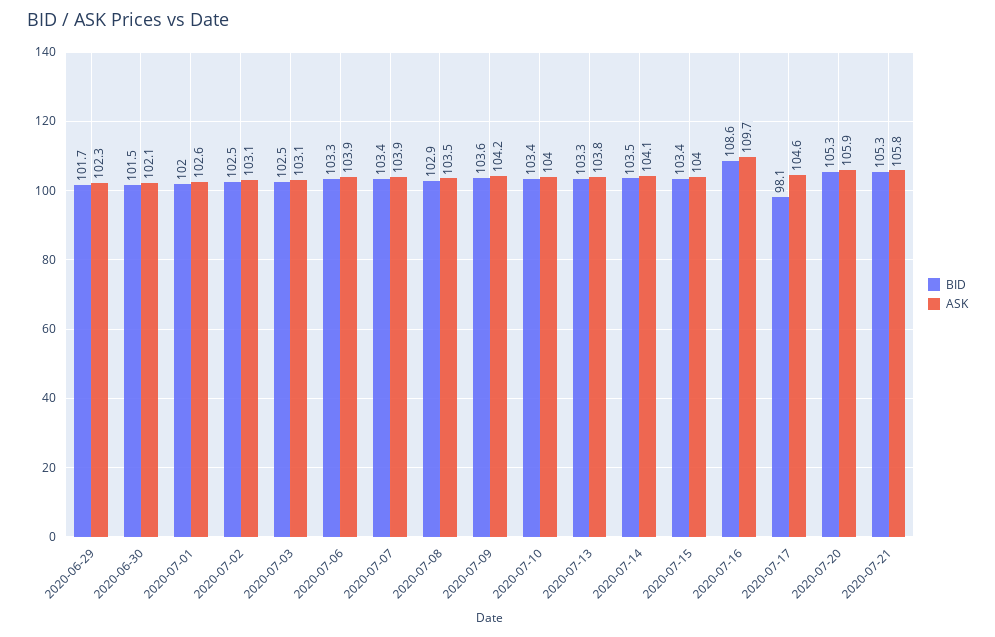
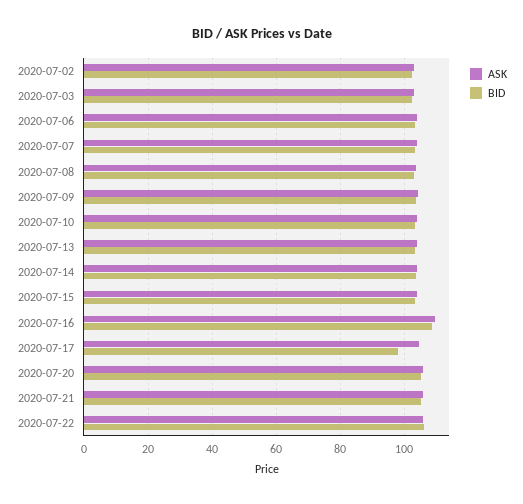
BID, 2020-06-29: 101.7 -> none
ASK, 2020-06-29: 102.3 -> none
BID, 2020-06-30: 101.5 -> none
ASK, 2020-06-30: 102.1 -> none
BID, 2020-07-01: 102 -> none
ASK, 2020-07-01: 102.6 -> none
ASK, 2020-07-22: none -> 106
BID, 2020-07-22: none -> 106

